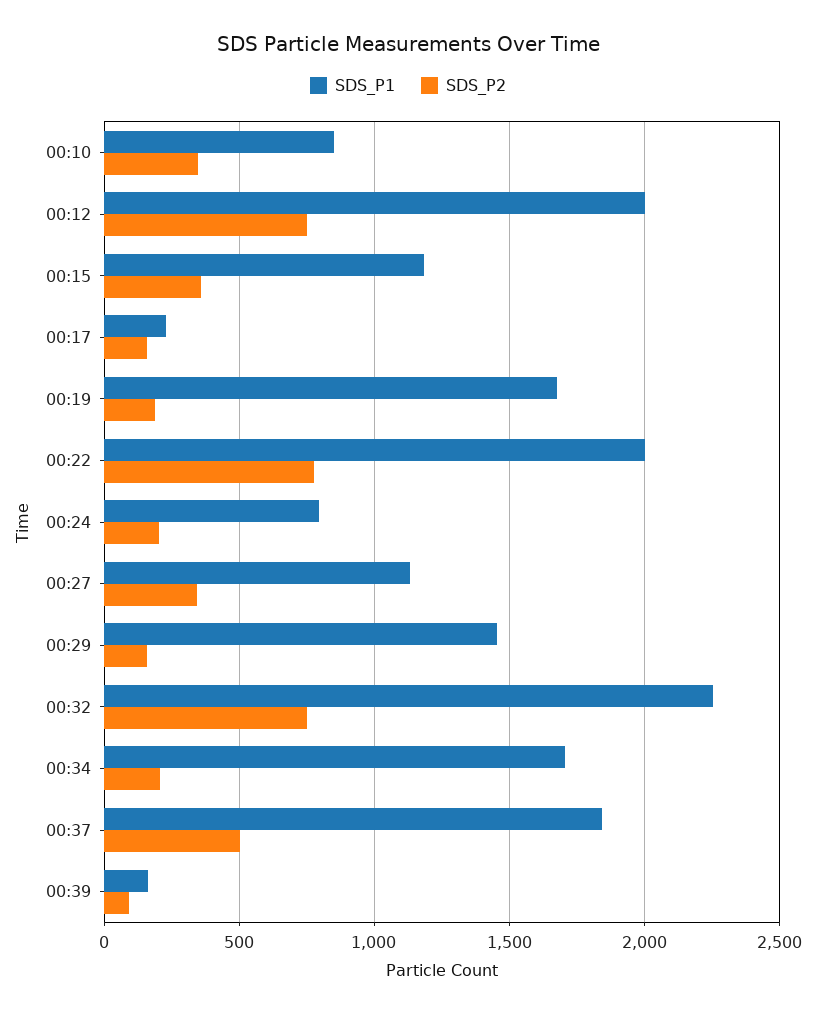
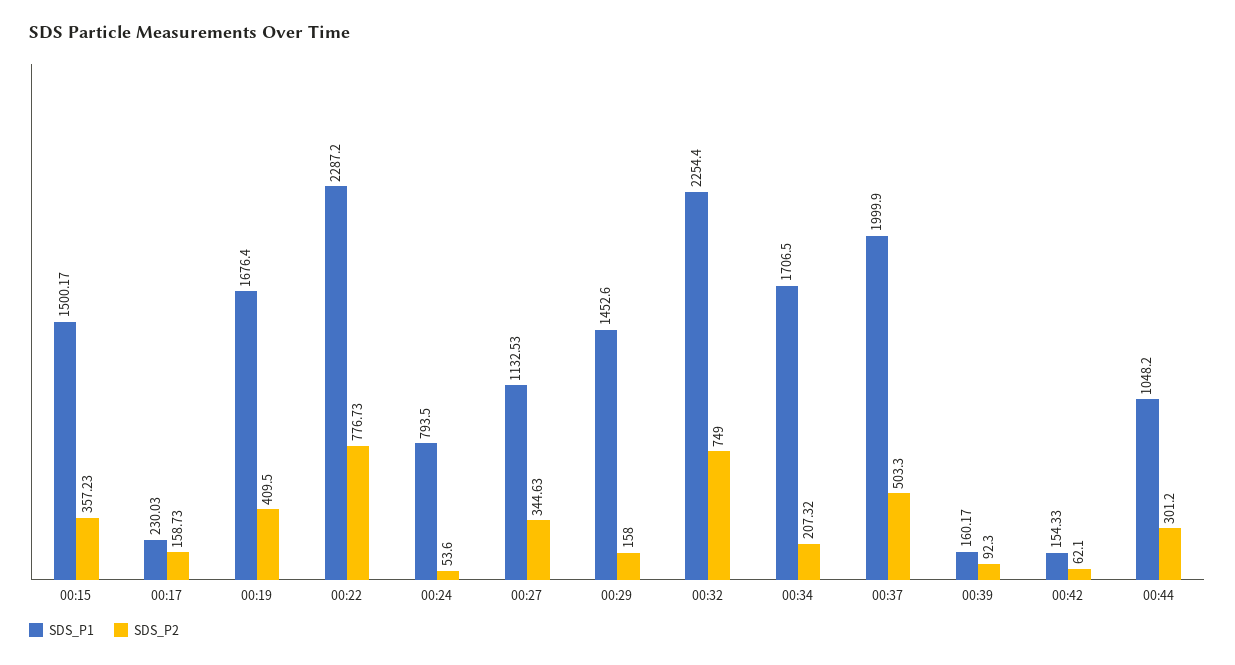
SDS_P1, 00:10: 850 -> none
SDS_P2, 00:10: 350 -> none
SDS_P1, 00:12: 2000 -> none
SDS_P2, 00:12: 750 -> none
SDS_P1, 00:15: 1200 -> 1500.17
SDS_P2, 00:19: 200 -> 409.5
SDS_P1, 00:22: 2000 -> 2287.2
SDS_P2, 00:24: 200 -> 53.6
SDS_P1, 00:37: 1850 -> 1999.9
SDS_P1, 00:42: none -> 154.33
SDS_P2, 00:42: none -> 62.1
SDS_P1, 00:44: none -> 1048.2
SDS_P2, 00:44: none -> 301.2

